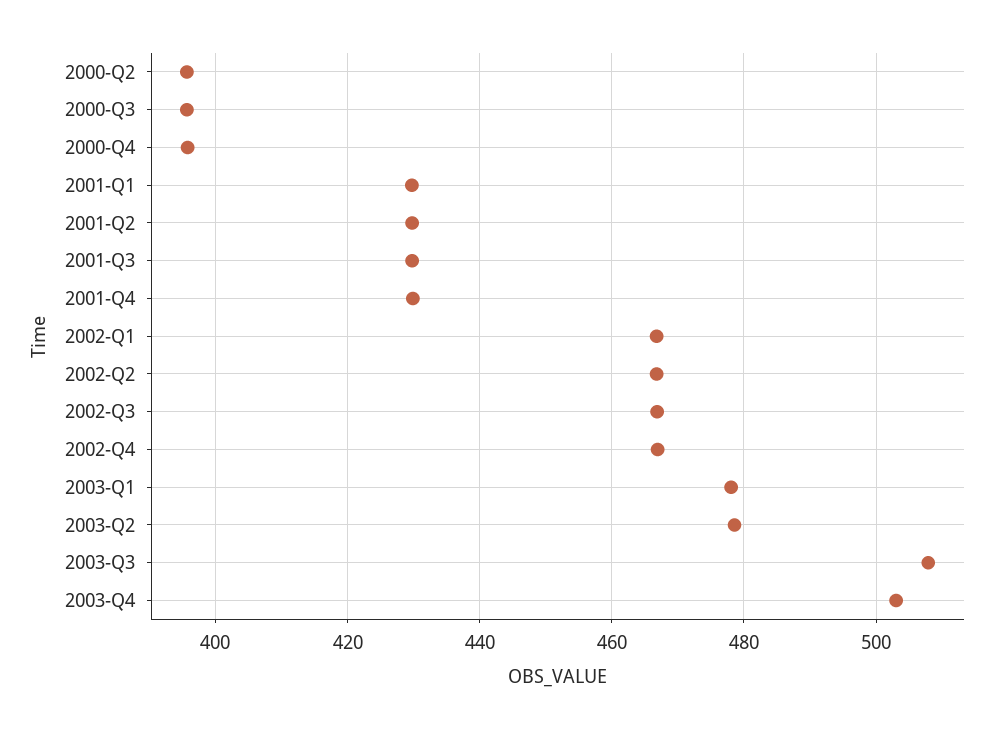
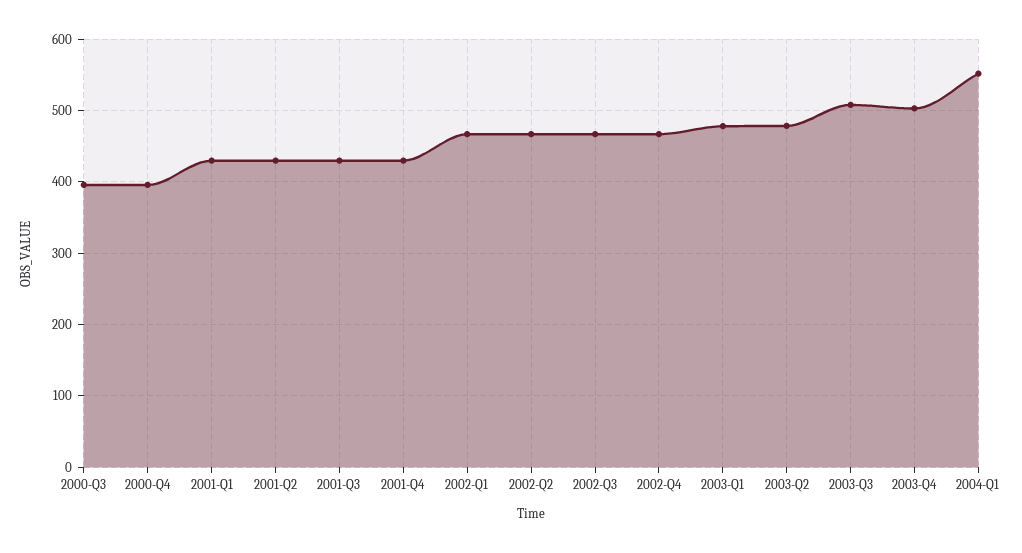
2000-Q2: 396 -> none
2004-Q1: none -> 550

